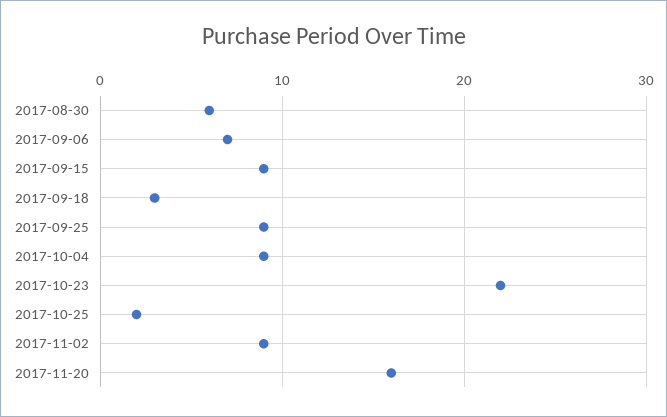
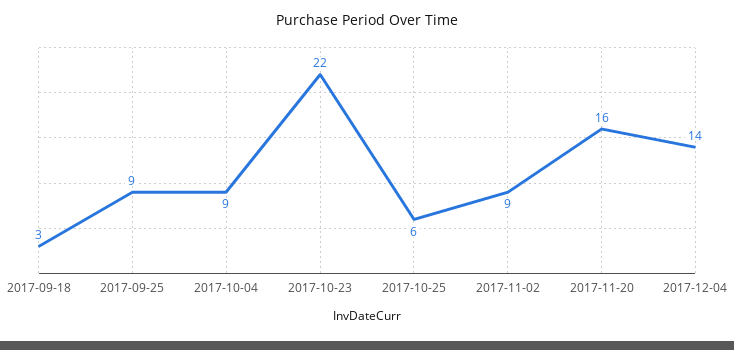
2017-08-30: 6 -> none
2017-09-06: 7 -> none
2017-09-15: 9 -> none
2017-10-25: 2 -> 6
2017-12-04: none -> 14

